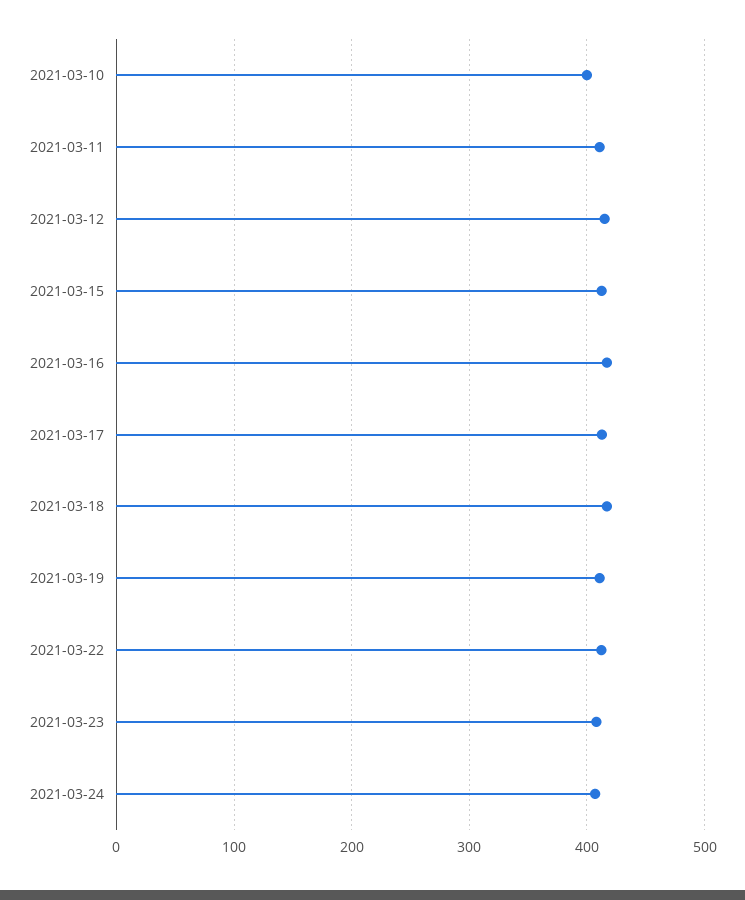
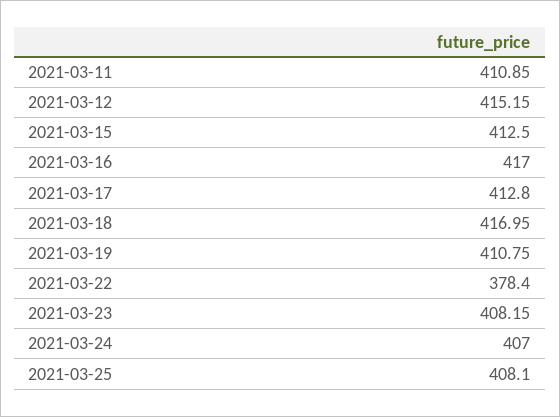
2021-03-10: 400 -> none
2021-03-22: 410 -> 378.4
2021-03-25: none -> 408.1

